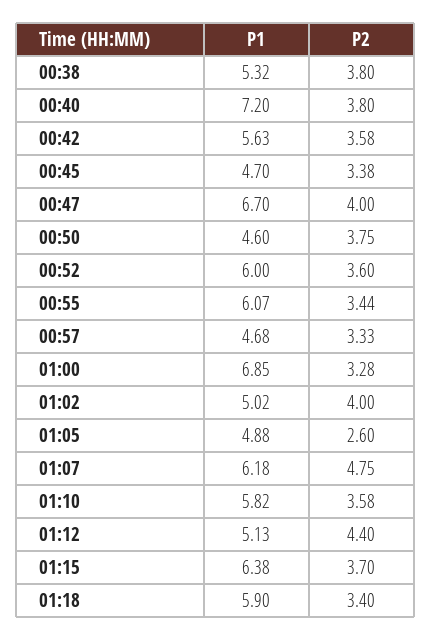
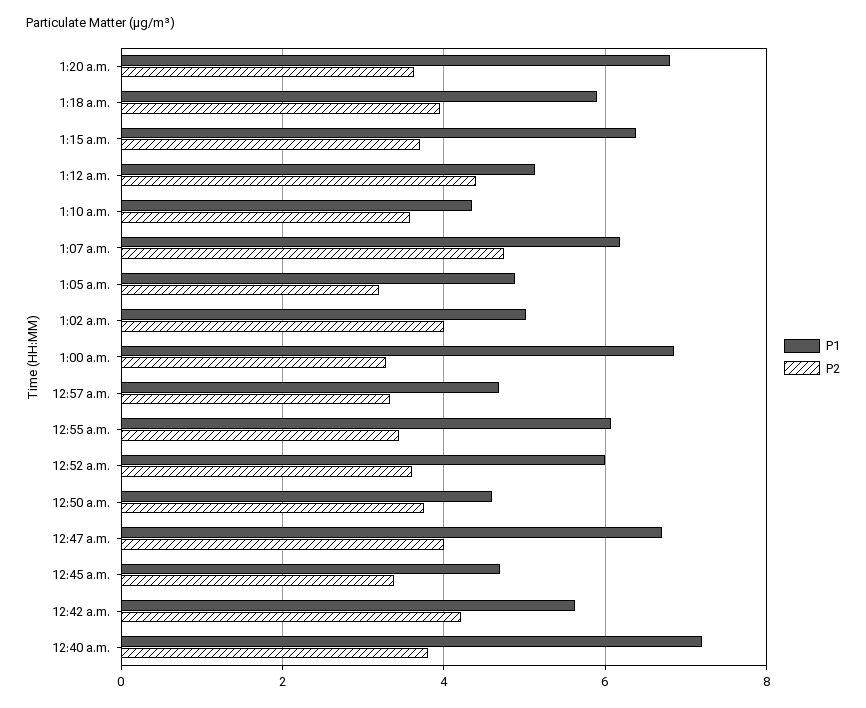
P1, 00:38: 5.32 -> none
P2, 00:38: 3.8 -> none
P2, 00:42: 3.58 -> 4.2
P2, 01:05: 2.6 -> 3.2
P1, 01:10: 5.82 -> 4.4
P2, 01:18: 3.4 -> 4
P1, 1:20 a.m.: none -> 6.8
P2, 1:20 a.m.: none -> 3.6

